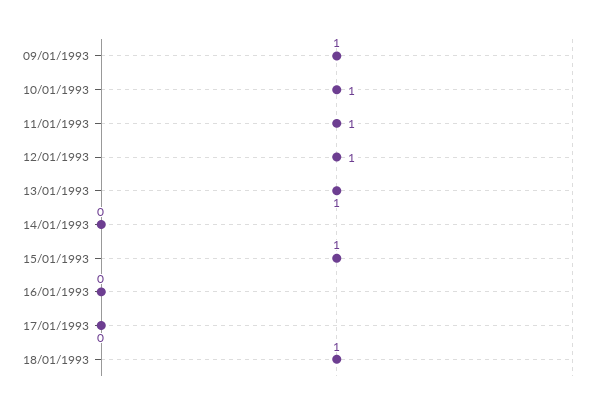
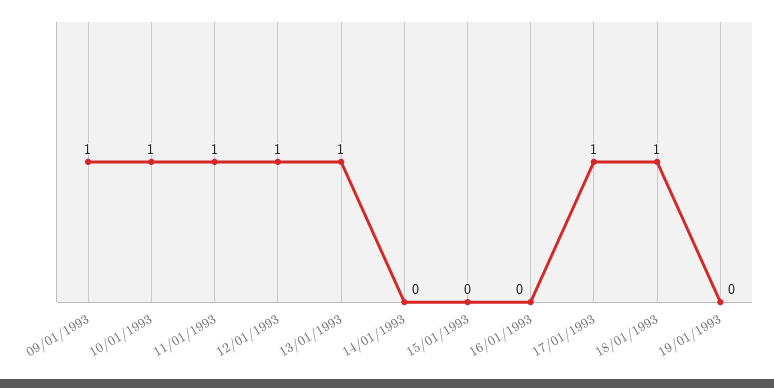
15/01/1993: 1 -> 0
17/01/1993: 0 -> 1
19/01/1993: none -> 0

